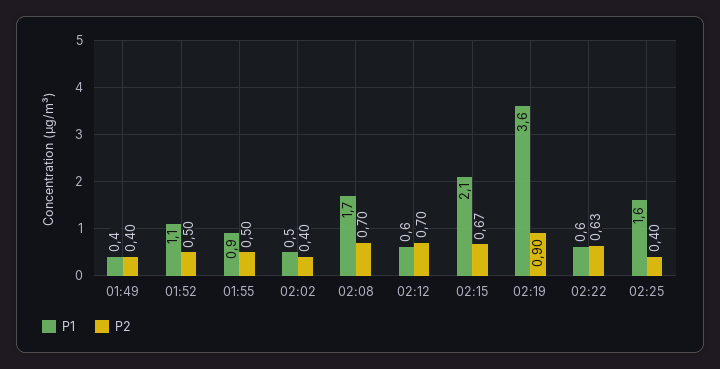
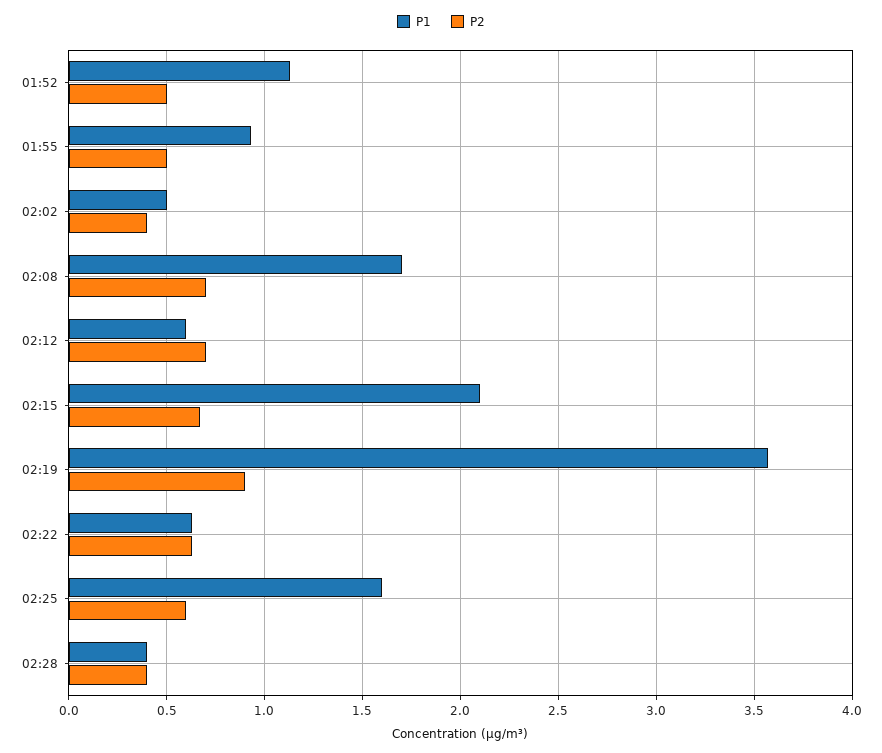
P1, 01:49: 0.4 -> none
P2, 01:49: 0.4 -> none
P2, 02:25: 0.4 -> 0.6
P1, 02:28: none -> 0.4
P2, 02:28: none -> 0.4

